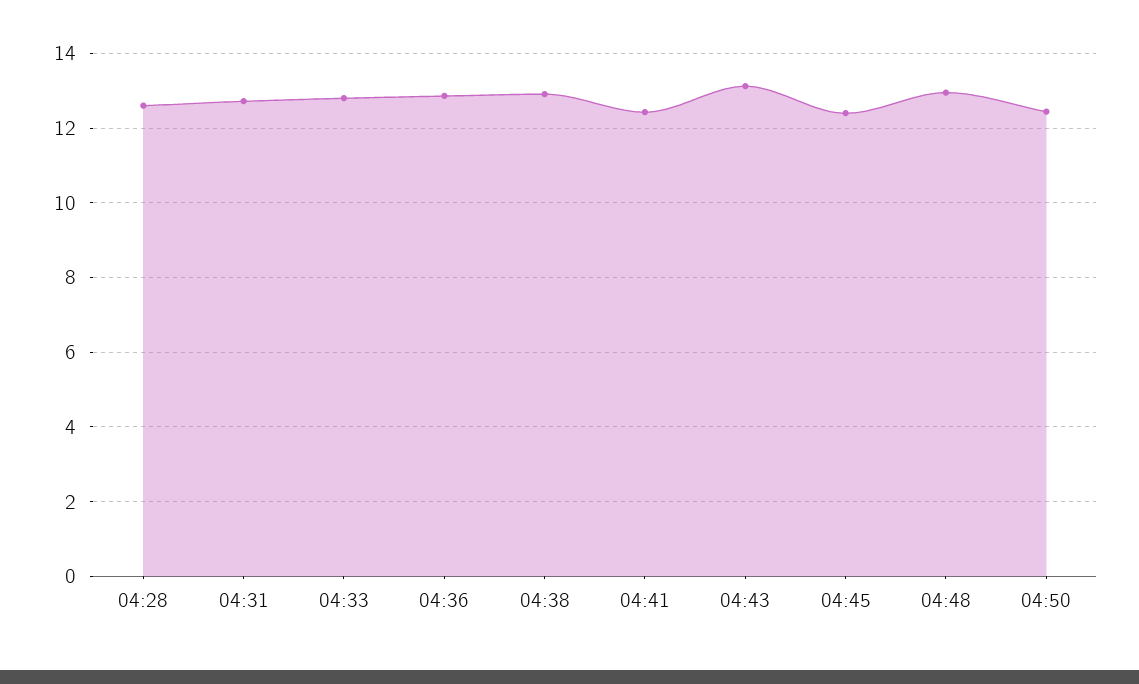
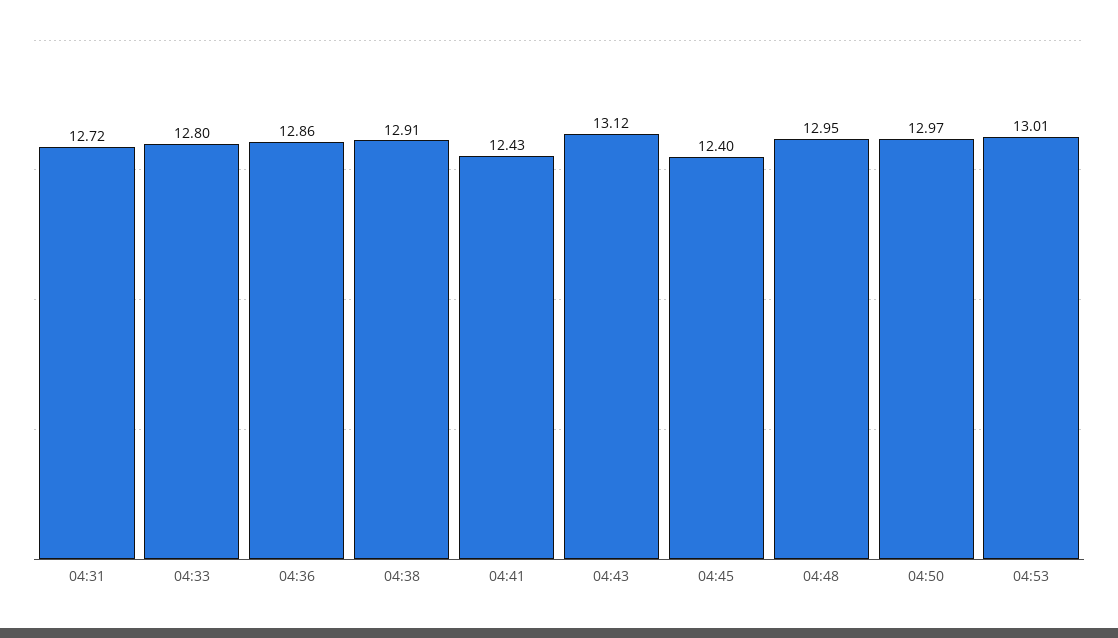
04:28: 12.6 -> none
04:50: 12.4 -> 12.97
04:53: none -> 13.01

